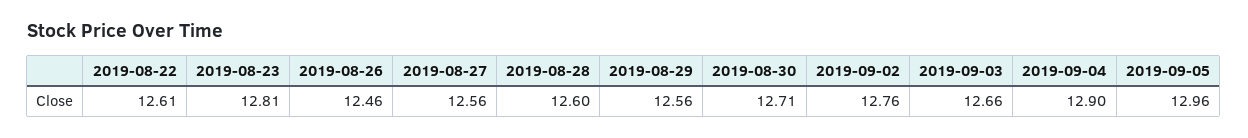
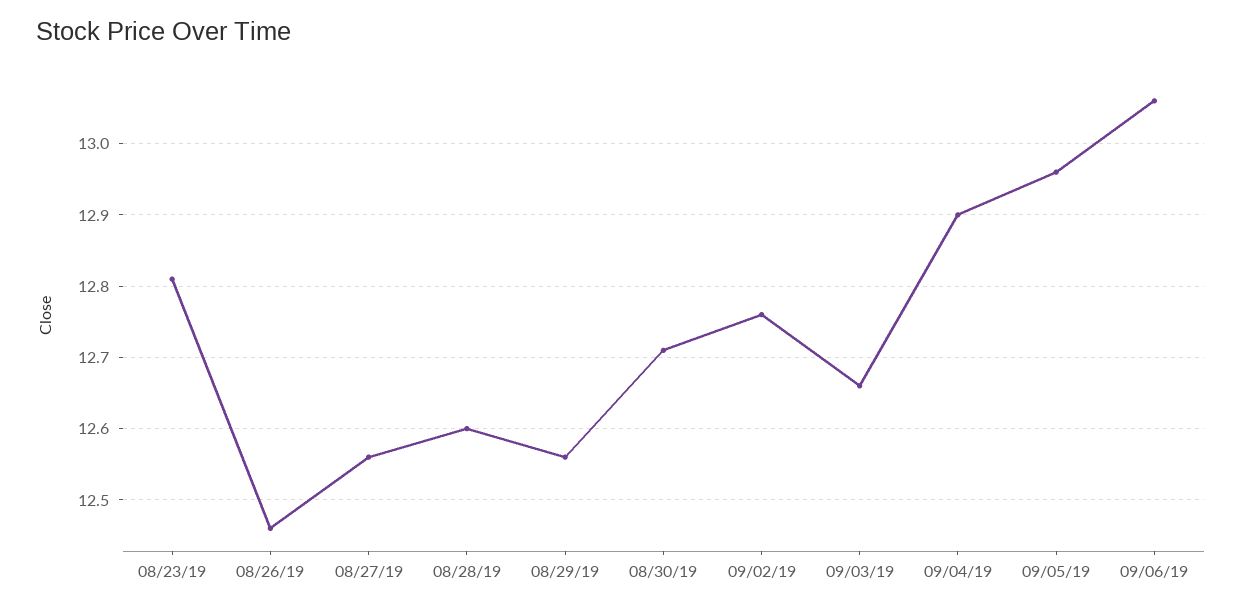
2019-08-22: 12.61 -> none
09/06/19: none -> 13.06

